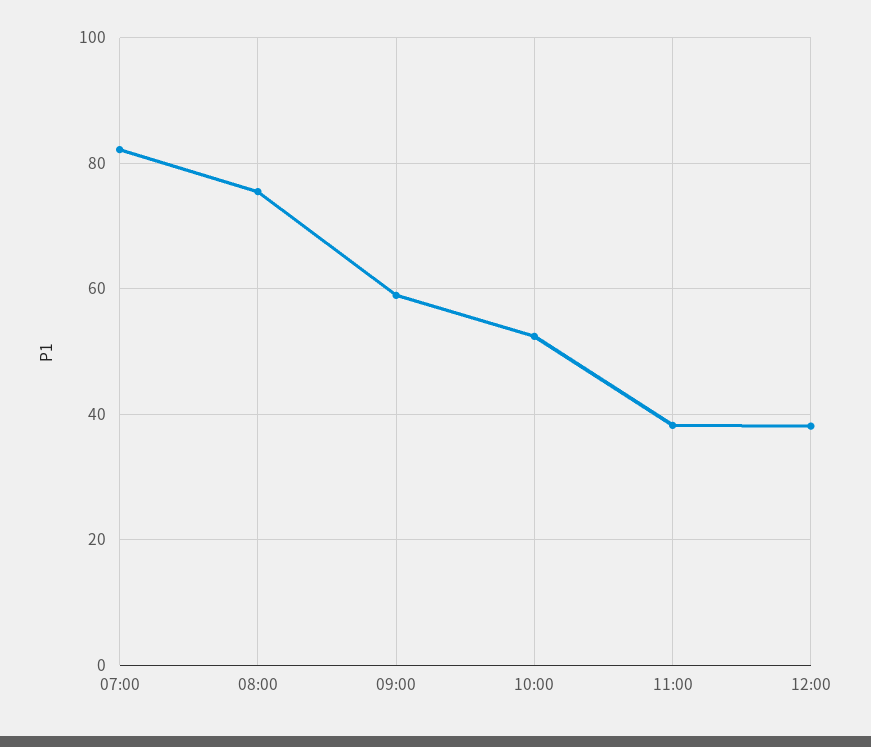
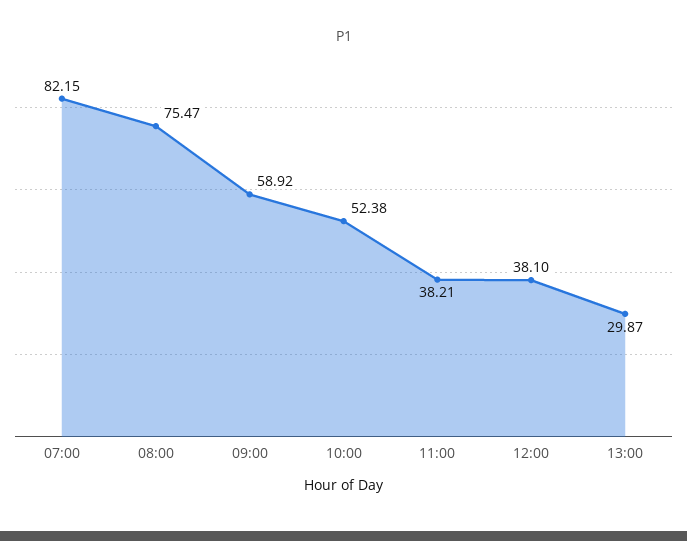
13:00: none -> 29.87

